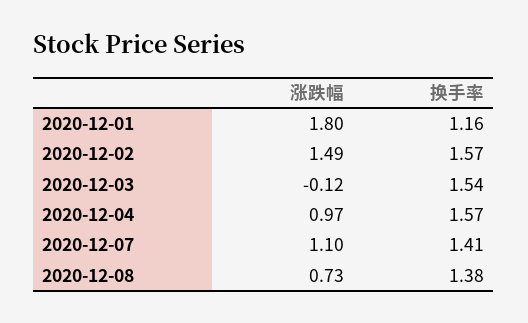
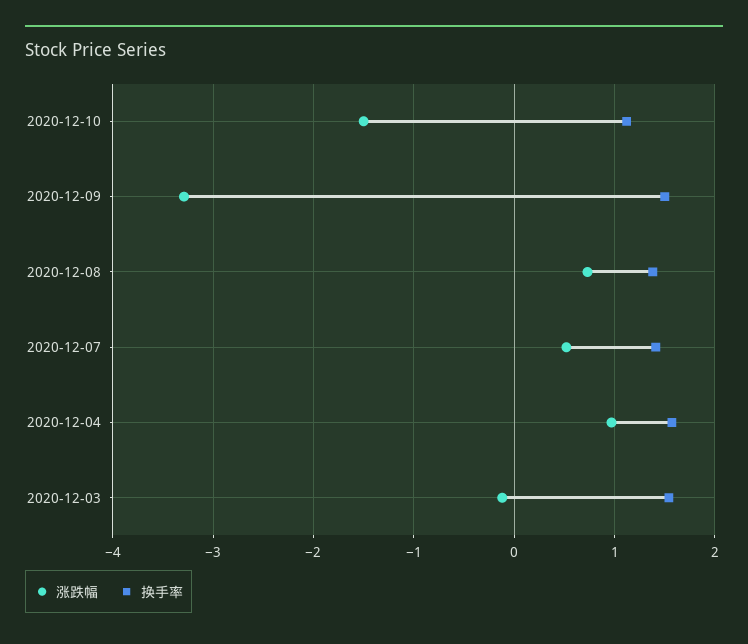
涨跌幅, 2020-12-01: 1.8 -> none
换手率, 2020-12-01: 1.16 -> none
涨跌幅, 2020-12-02: 1.49 -> none
换手率, 2020-12-02: 1.57 -> none
涨跌幅, 2020-12-07: 1.1 -> 0.5
涨跌幅, 2020-12-10: none -> -1.5
换手率, 2020-12-10: none -> 1.1
涨跌幅, 2020-12-09: none -> -3.3
换手率, 2020-12-09: none -> 1.5

